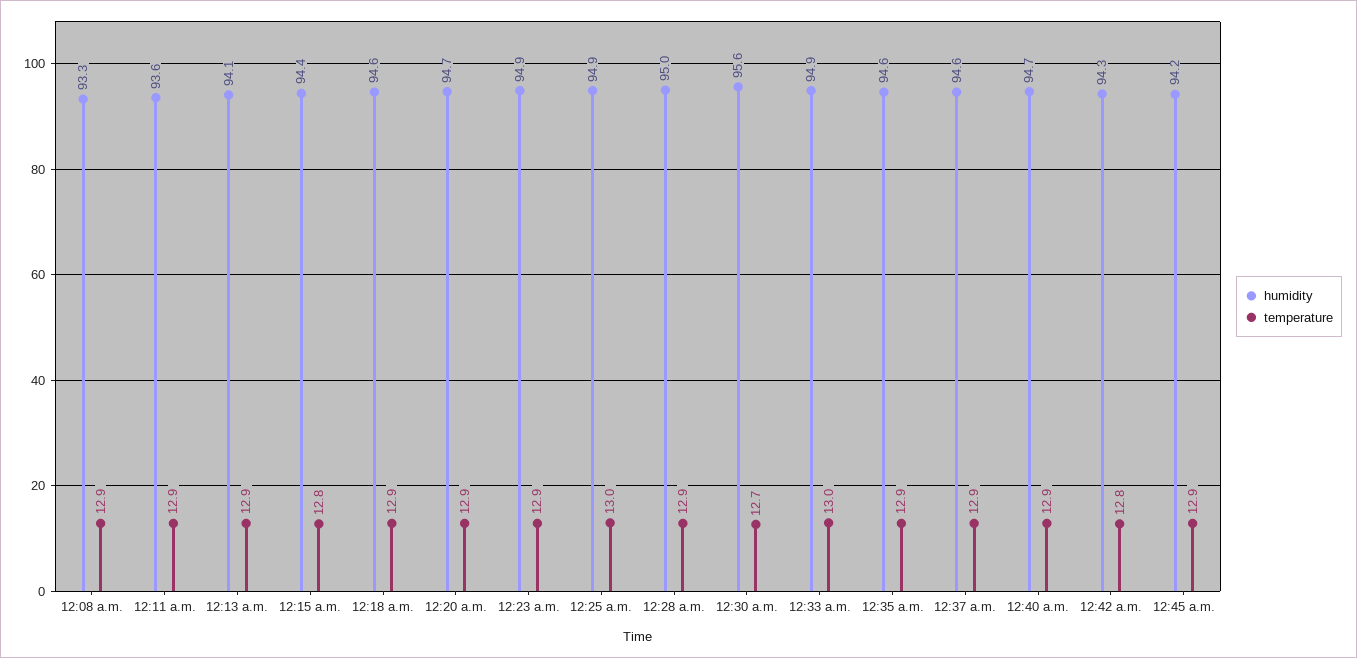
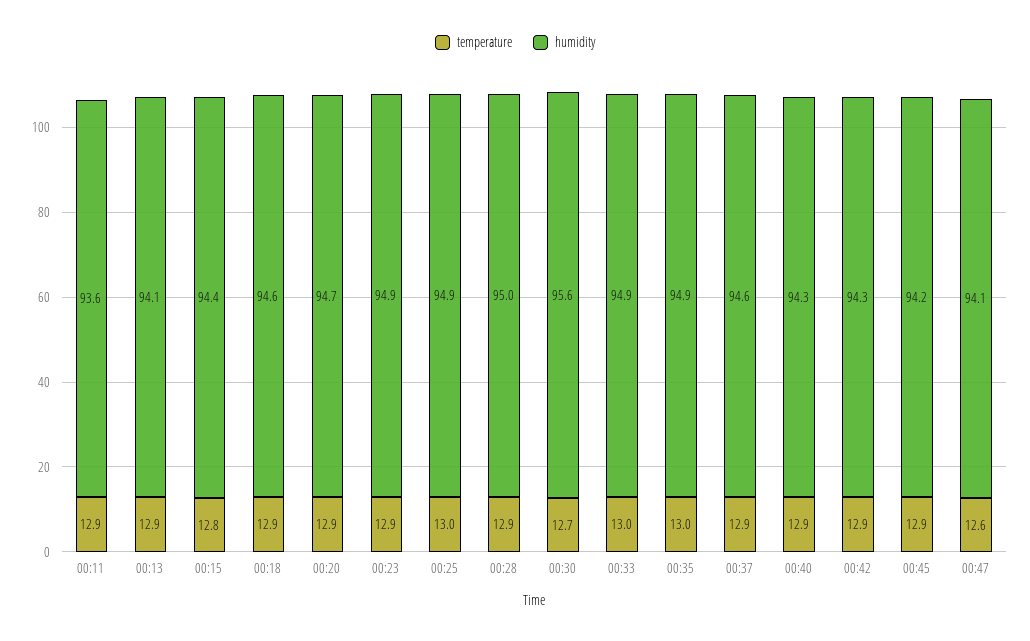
humidity, 12:08 a.m.: 93.3 -> none
temperature, 12:08 a.m.: 12.9 -> none
humidity, 12:35 a.m.: 94.6 -> 94.9
temperature, 12:35 a.m.: 12.9 -> 13
humidity, 12:40 a.m.: 94.7 -> 94.3
temperature, 12:42 a.m.: 12.8 -> 12.9
temperature, 00:47: none -> 12.6
humidity, 00:47: none -> 94.1

